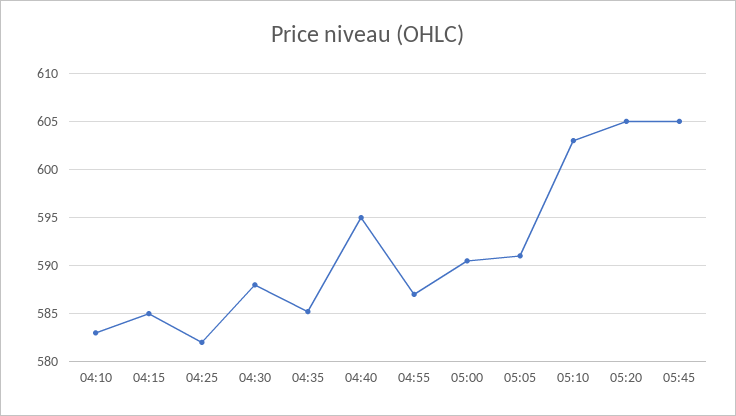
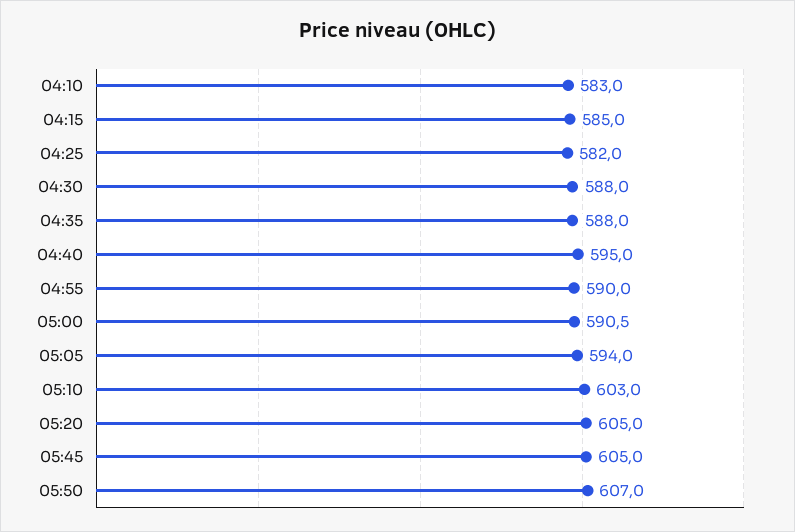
04:35: 585 -> 588
04:55: 587 -> 590
05:05: 591 -> 594
05:50: none -> 607

